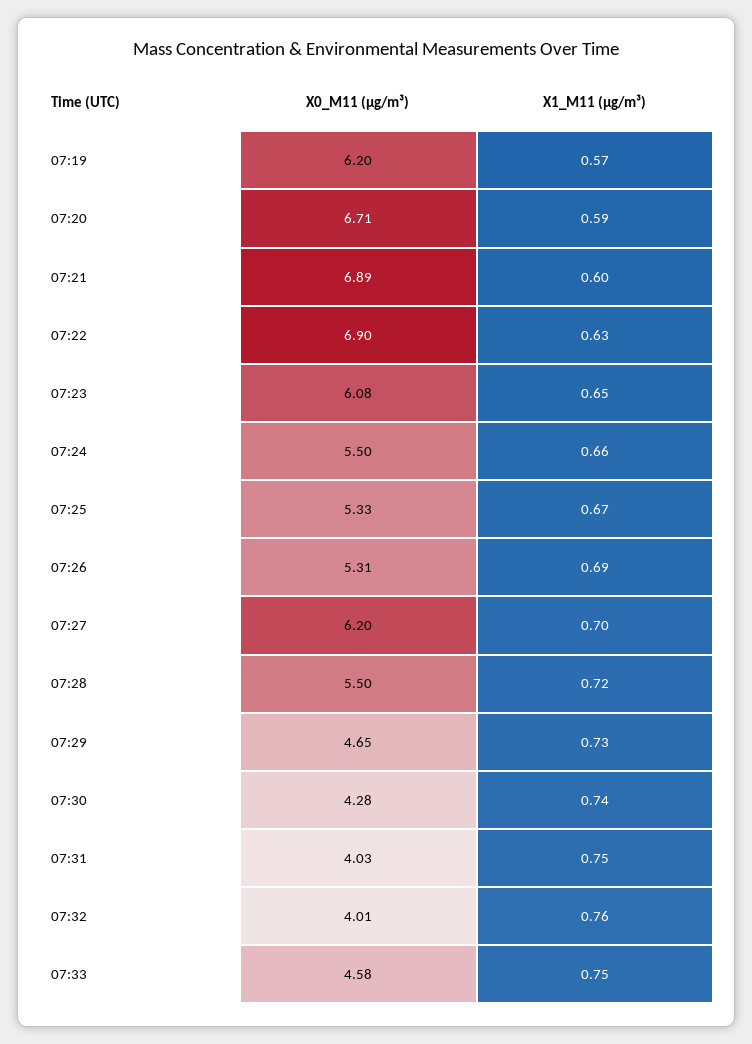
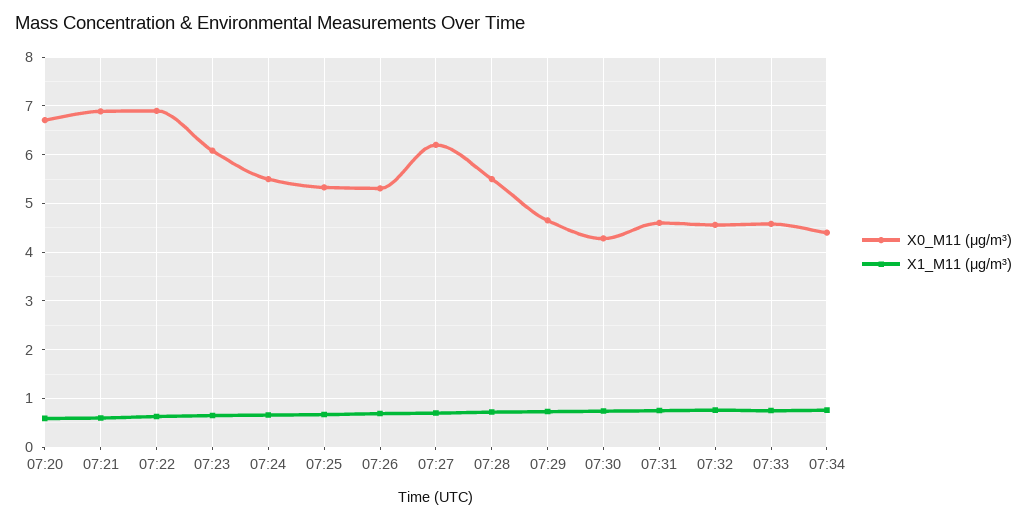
X0_M11 (μg/m³), 07:19: 6.2 -> none
X1_M11 (μg/m³), 07:19: 0.57 -> none
X0_M11 (μg/m³), 07:31: 4.03 -> 4.6
X0_M11 (μg/m³), 07:32: 4.01 -> 4.6
X0_M11 (μg/m³), 07:34: none -> 4.4
X1_M11 (μg/m³), 07:34: none -> 0.8

